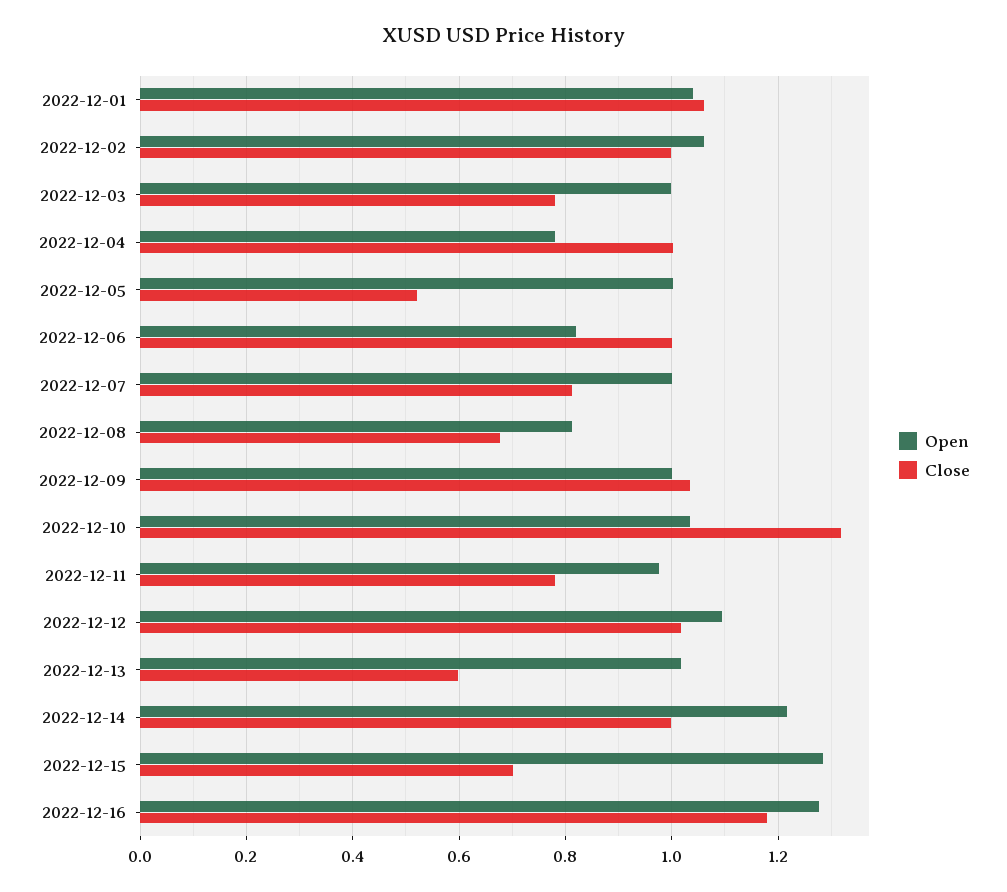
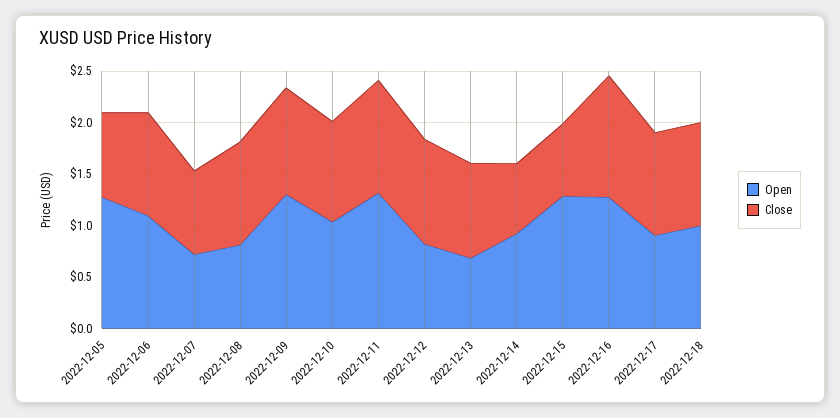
Open, 2022-12-01: 1.04 -> none
Close, 2022-12-01: 1.06 -> none
Open, 2022-12-02: 1.06 -> none
Close, 2022-12-02: 1 -> none
Open, 2022-12-03: 1 -> none
Close, 2022-12-03: 0.78 -> none
Open, 2022-12-04: 0.78 -> none
Close, 2022-12-04: 1 -> none
Open, 2022-12-05: 1 -> 1.3
Close, 2022-12-05: 0.52 -> 0.8
Open, 2022-12-06: 0.82 -> 1.1
Open, 2022-12-07: 1 -> 0.7
Close, 2022-12-08: 0.68 -> 1
Open, 2022-12-09: 1 -> 1.3
Close, 2022-12-10: 1.32 -> 1
Open, 2022-12-11: 0.98 -> 1.3
Close, 2022-12-11: 0.78 -> 1.1
Open, 2022-12-12: 1.1 -> 0.8
Open, 2022-12-13: 1.02 -> 0.7
Close, 2022-12-13: 0.6 -> 0.9
Open, 2022-12-14: 1.22 -> 0.9
Close, 2022-12-14: 1 -> 0.7
Open, 2022-12-17: none -> 0.9
Close, 2022-12-17: none -> 1
Open, 2022-12-18: none -> 1
Close, 2022-12-18: none -> 1

